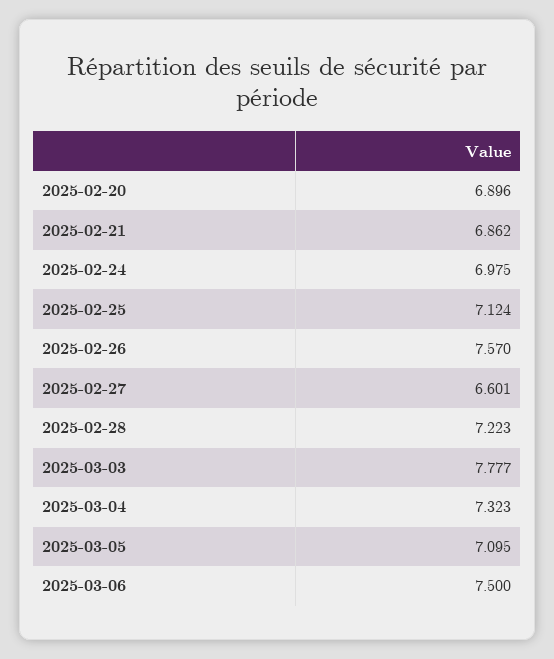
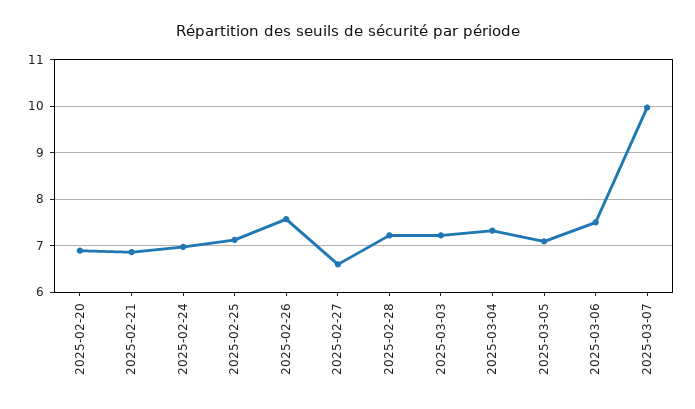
2025-03-03: 7.777 -> 7.2
2025-03-07: none -> 10

